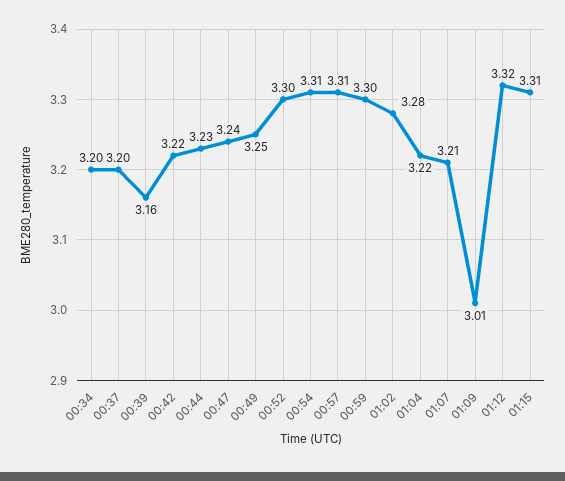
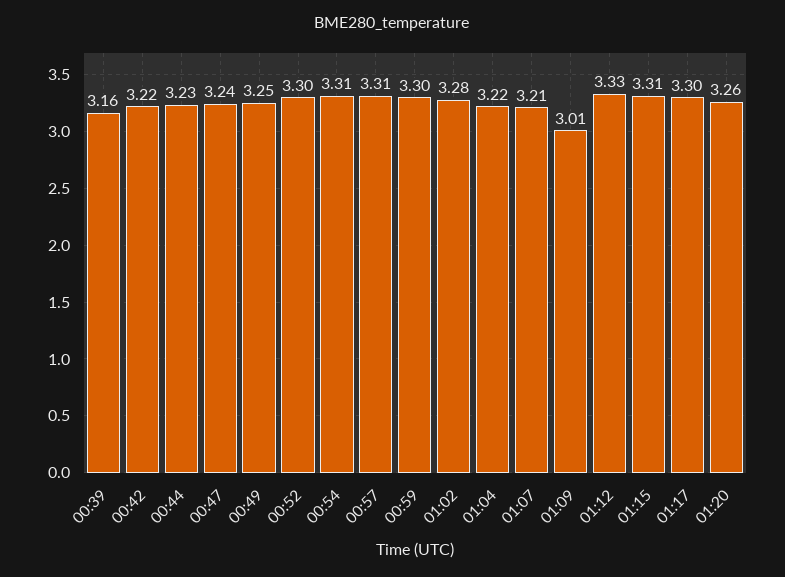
00:34: 3.2 -> none
00:37: 3.2 -> none
01:12: 3.32 -> 3.33
01:17: none -> 3.3
01:20: none -> 3.26

